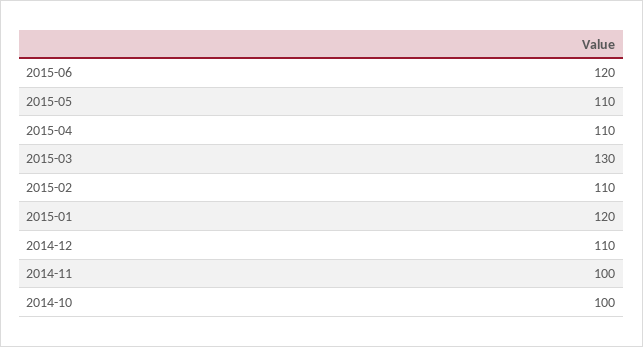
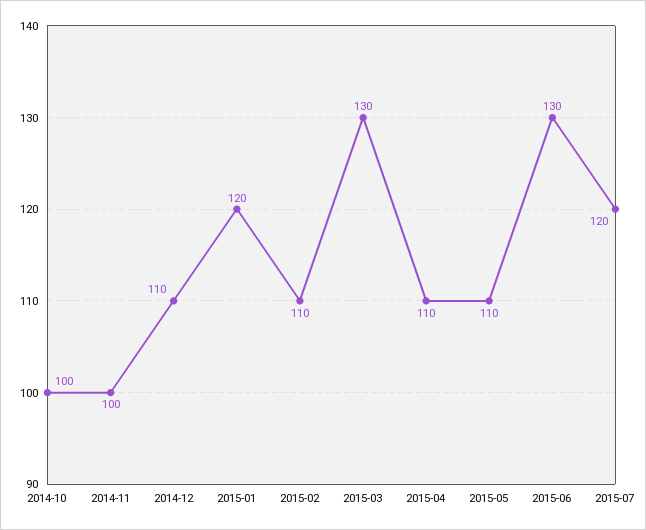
2015-06: 120 -> 130
2015-07: none -> 120

